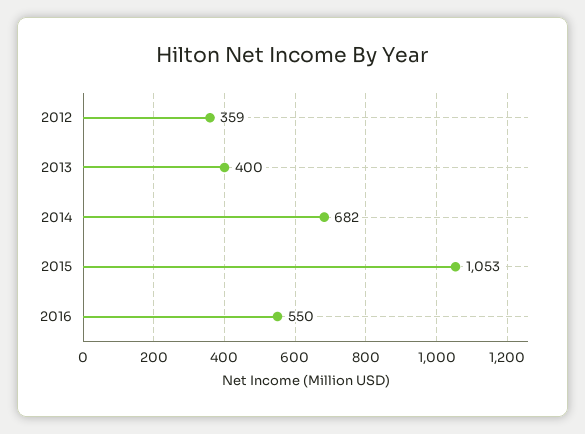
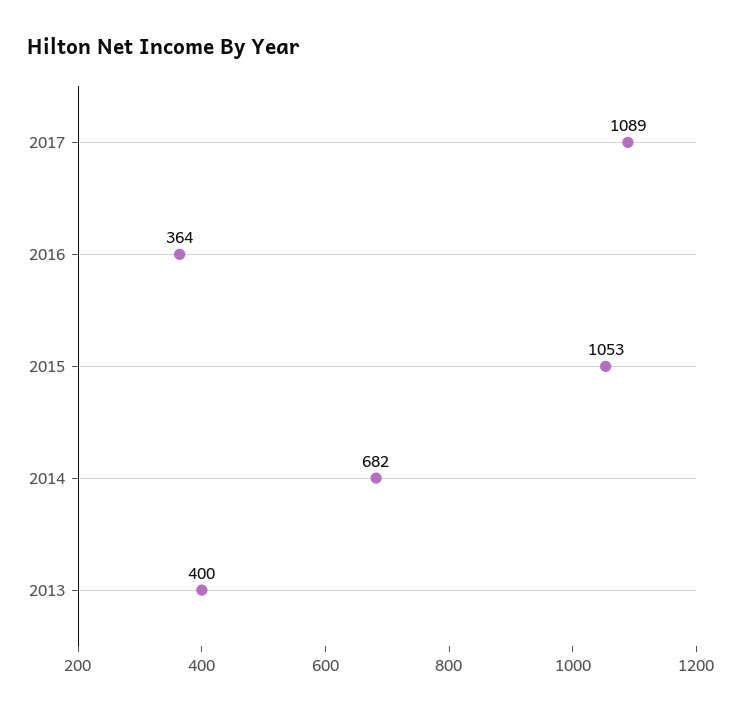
2012: 359 -> none
2016: 550 -> 364
2017: none -> 1089

